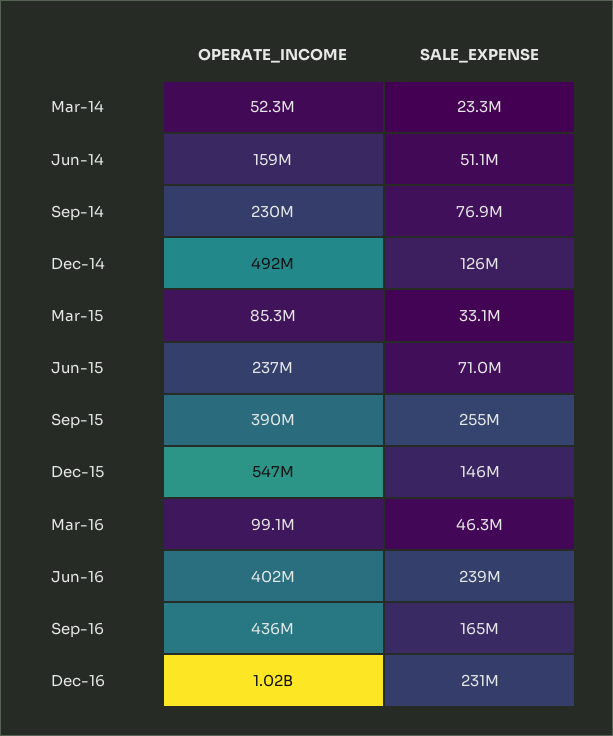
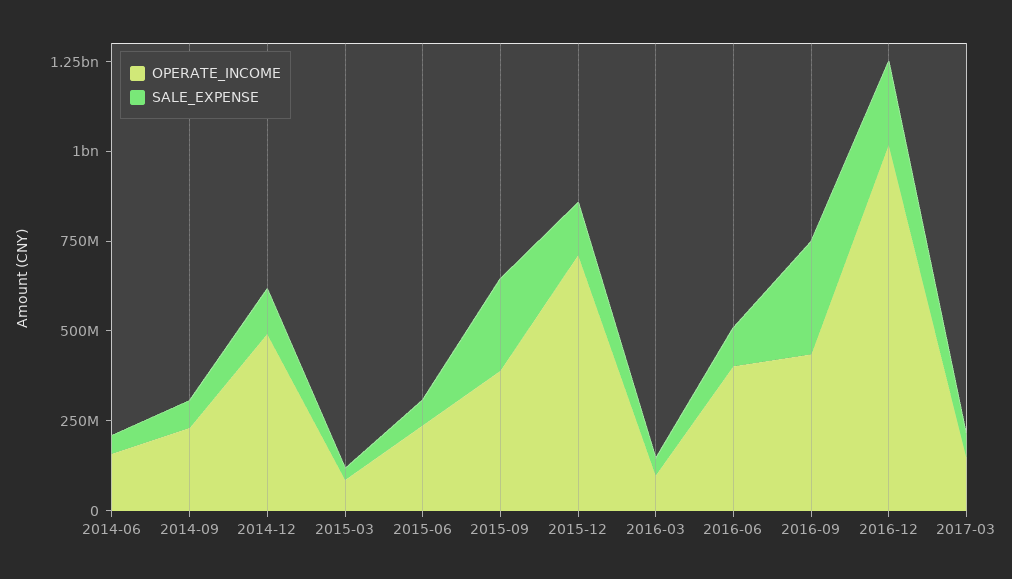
OPERATE_INCOME, Mar-14: 52300000 -> none
SALE_EXPENSE, Mar-14: 23300000 -> none
OPERATE_INCOME, Dec-15: 547000000 -> 700000000
SALE_EXPENSE, Jun-16: 239000000 -> 100000000
SALE_EXPENSE, Sep-16: 165000000 -> 300000000
OPERATE_INCOME, 2017-03: none -> 150000000
SALE_EXPENSE, 2017-03: none -> 50000000

